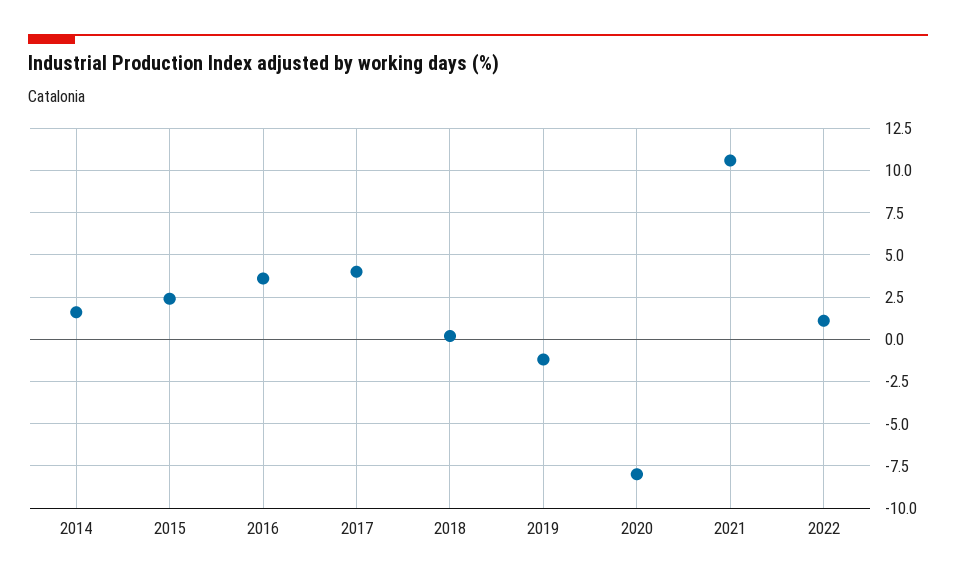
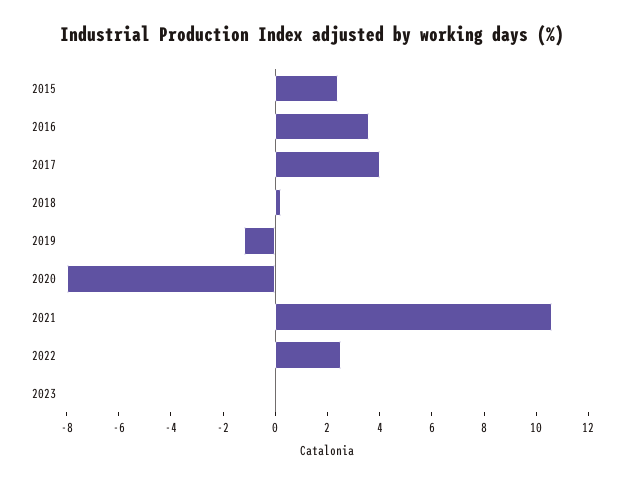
2014: 1.5 -> none
2022: 1 -> 2.5
2023: none -> 0

